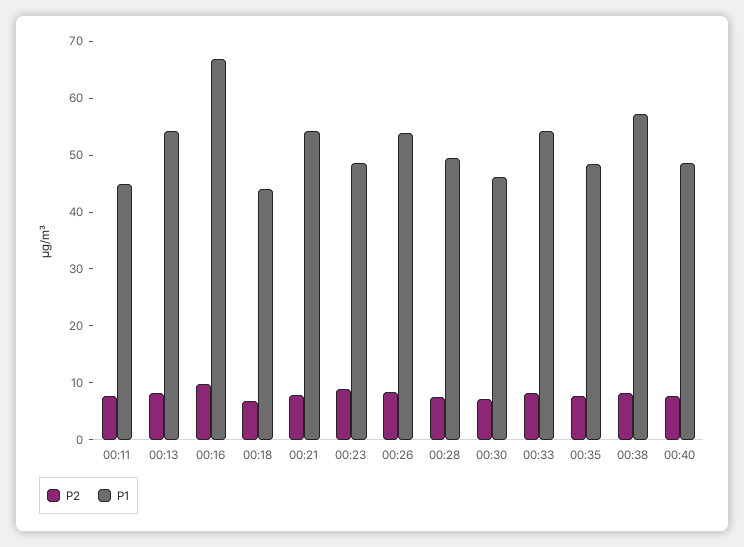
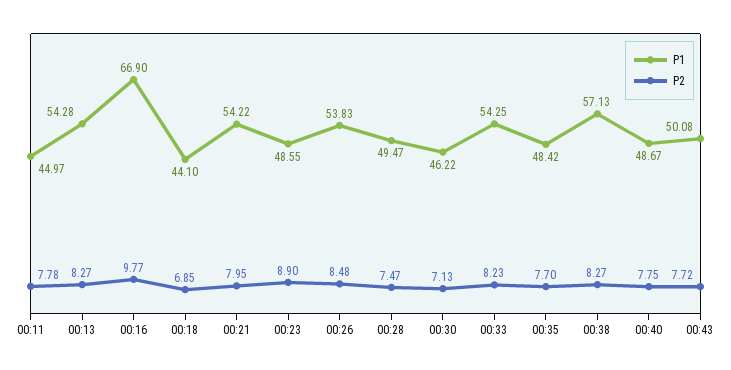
P1, 00:43: none -> 50.08
P2, 00:43: none -> 7.72

